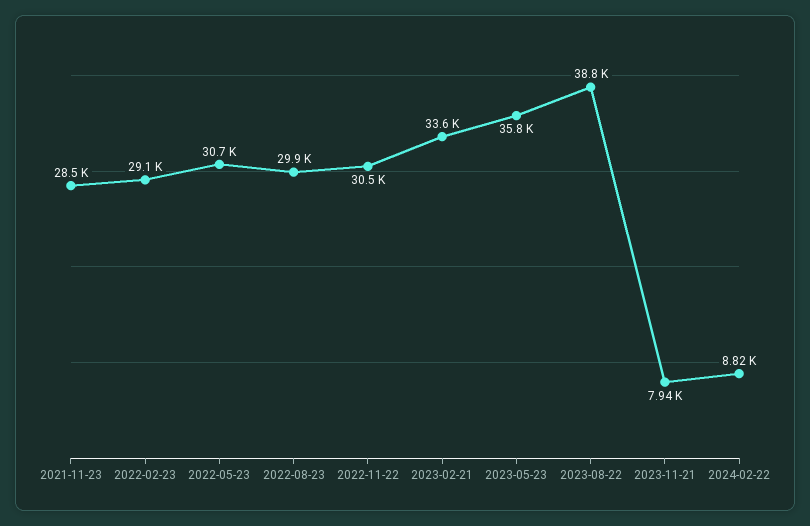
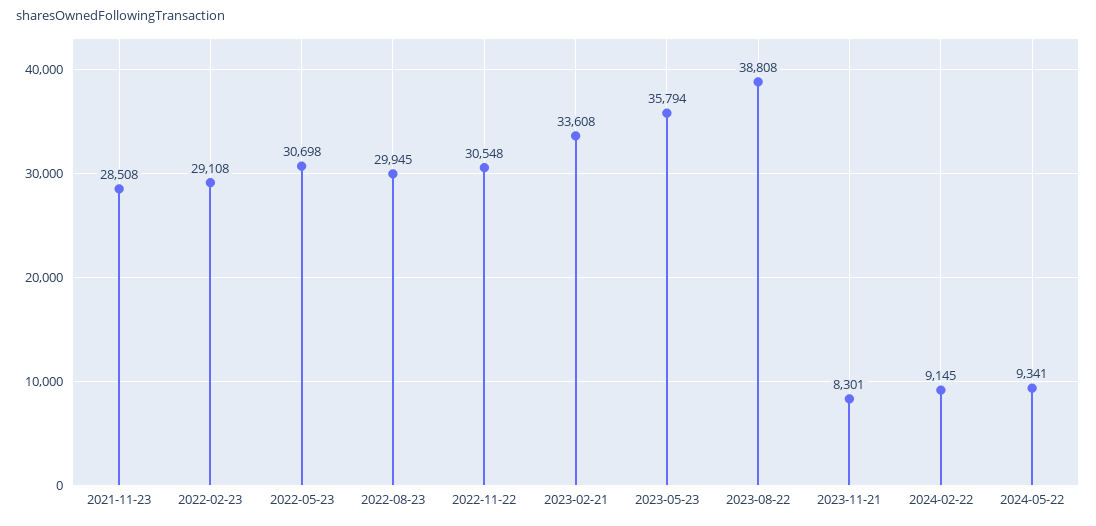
2023-11-21: 7940 -> 8301
2024-02-22: 8820 -> 9145
2024-05-22: none -> 9341

